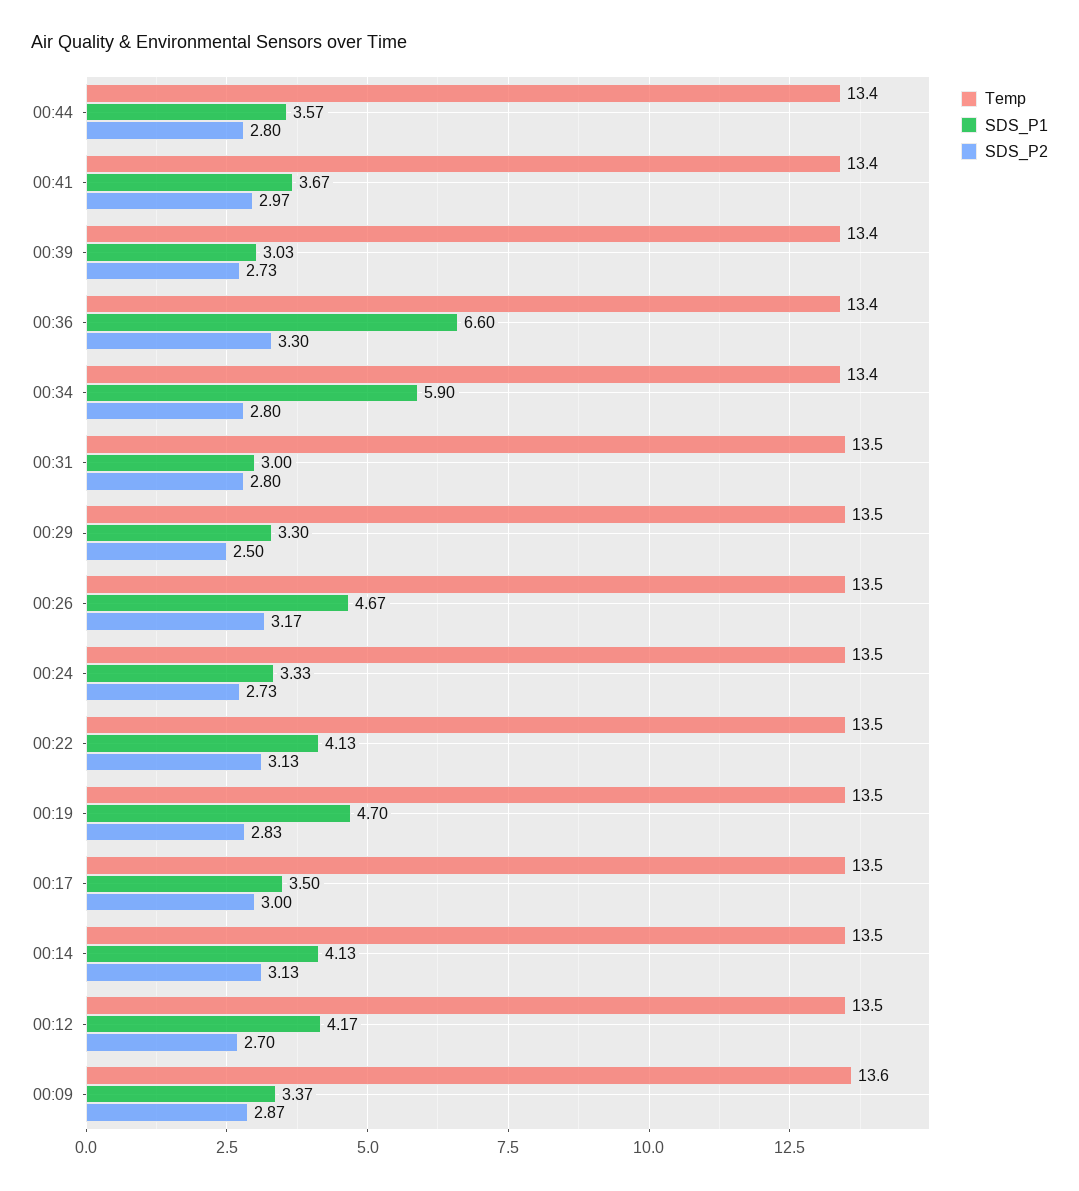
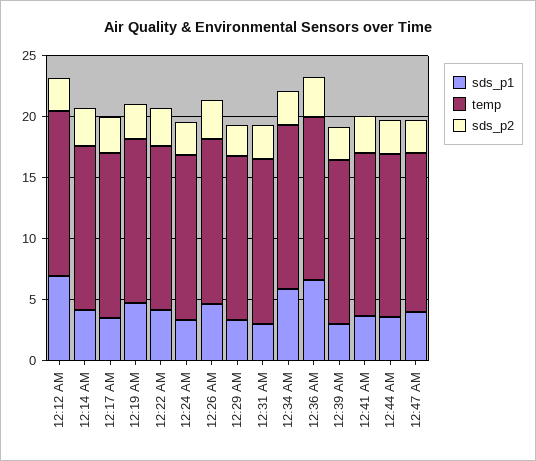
SDS_P1, 00:12: 4.17 -> 7
Temp, 00:09: 13.6 -> none
SDS_P1, 00:09: 3.37 -> none
SDS_P2, 00:09: 2.87 -> none
SDS_P1, 12:47 AM: none -> 4
Temp, 12:47 AM: none -> 13
SDS_P2, 12:47 AM: none -> 3

